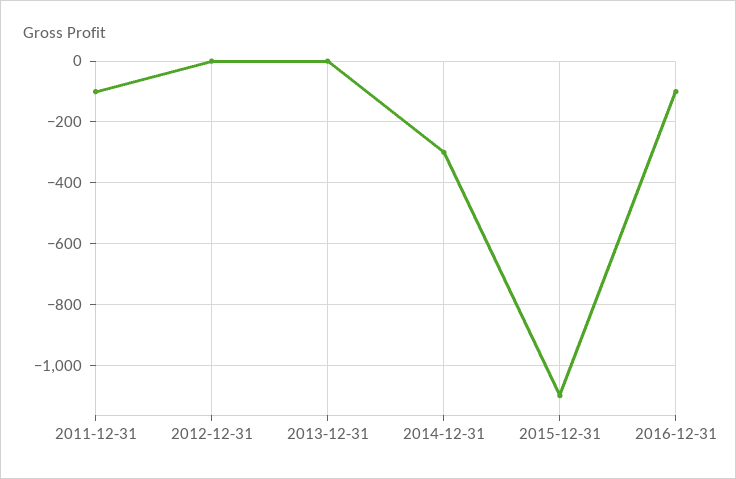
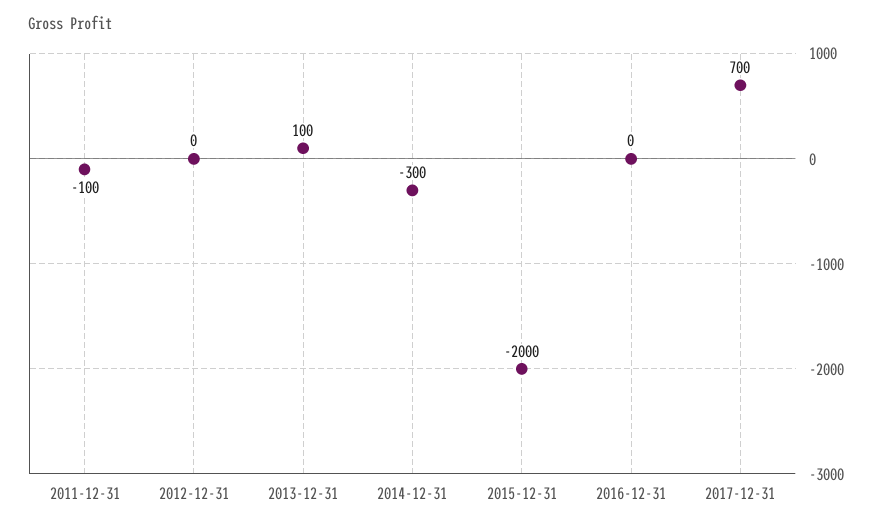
2013-12-31: 0 -> 100
2015-12-31: -1100 -> -2000
2016-12-31: -100 -> 0
2017-12-31: none -> 700

